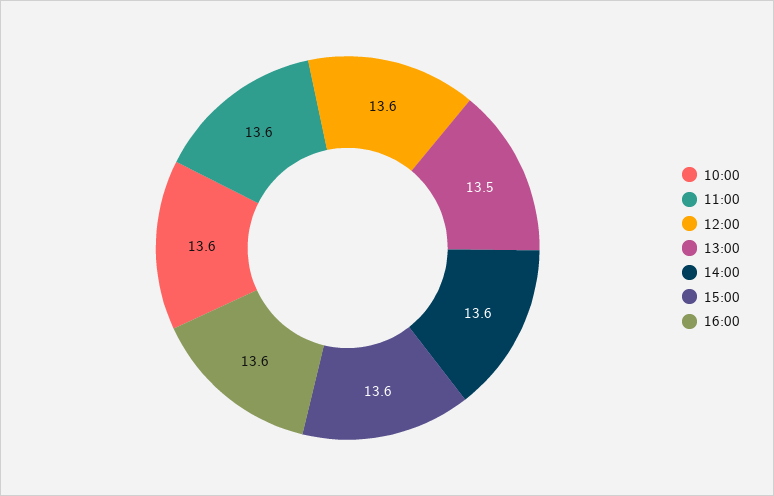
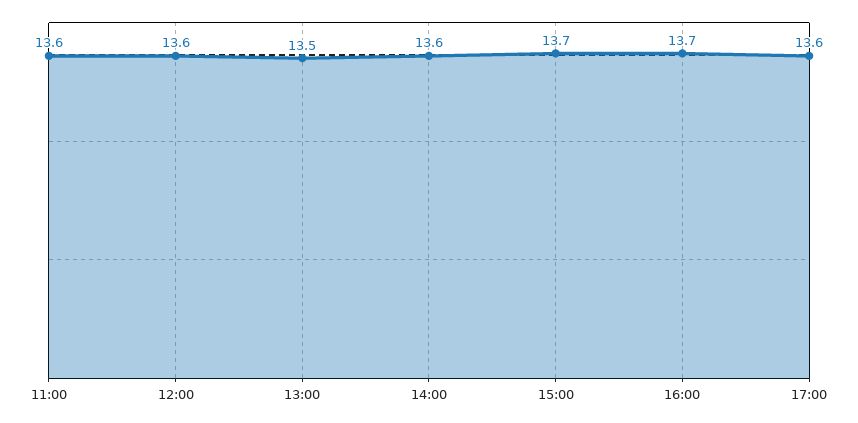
10:00: 13.6 -> none
15:00: 13.6 -> 13.7
16:00: 13.6 -> 13.7
17:00: none -> 13.6

